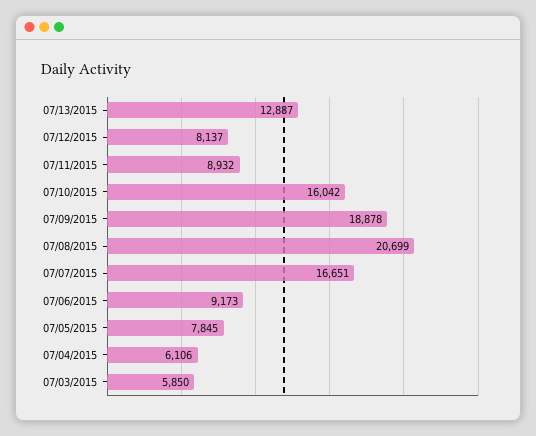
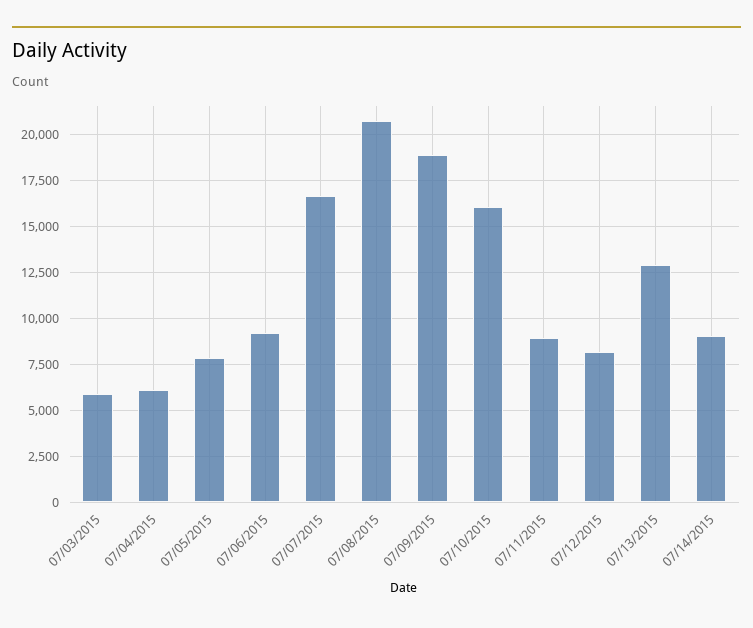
07/14/2015: none -> 9000

